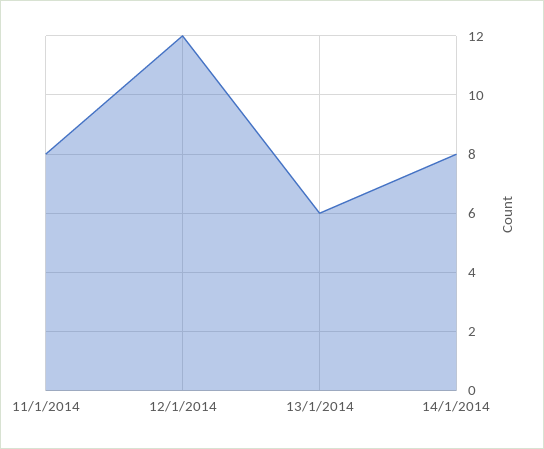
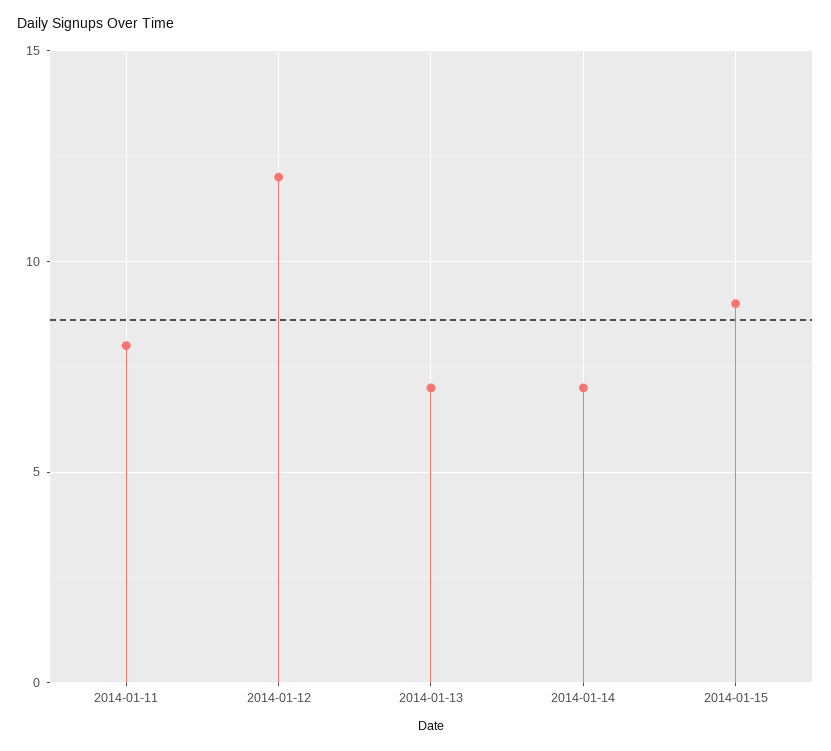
13/1/2014: 6 -> 7
14/1/2014: 8 -> 7
2014-01-15: none -> 9

